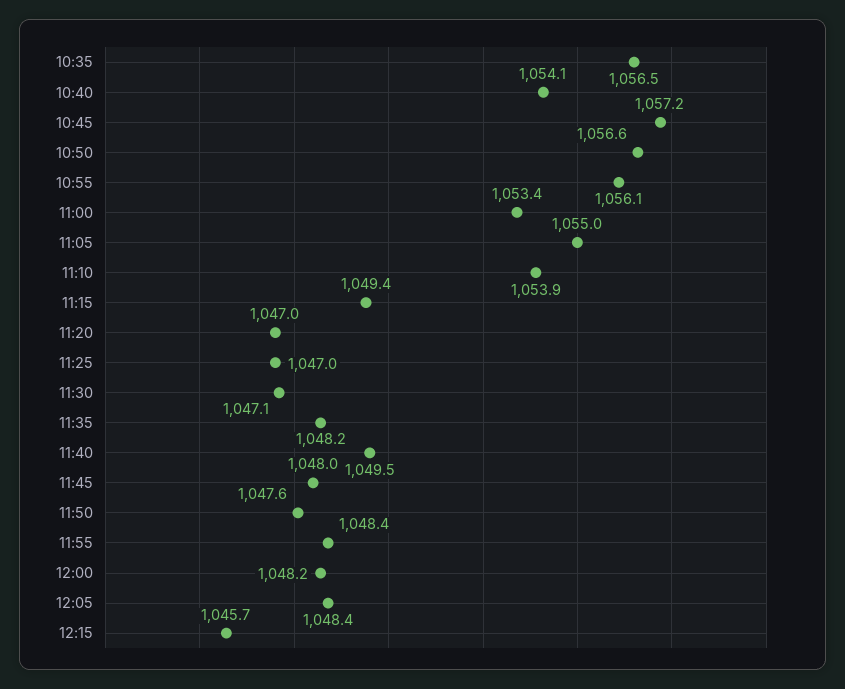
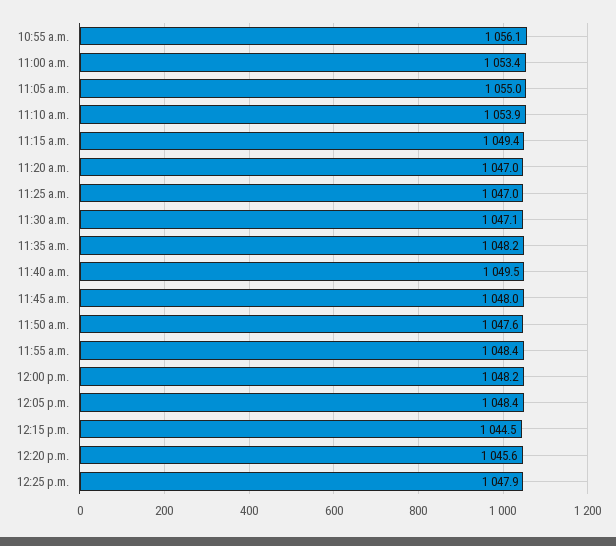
10:35: 1056.5 -> none
10:40: 1054.1 -> none
10:45: 1057.2 -> none
10:50: 1056.6 -> none
12:15: 1045.7 -> 1044.5
12:20 p.m.: none -> 1045.6
12:25 p.m.: none -> 1047.9

